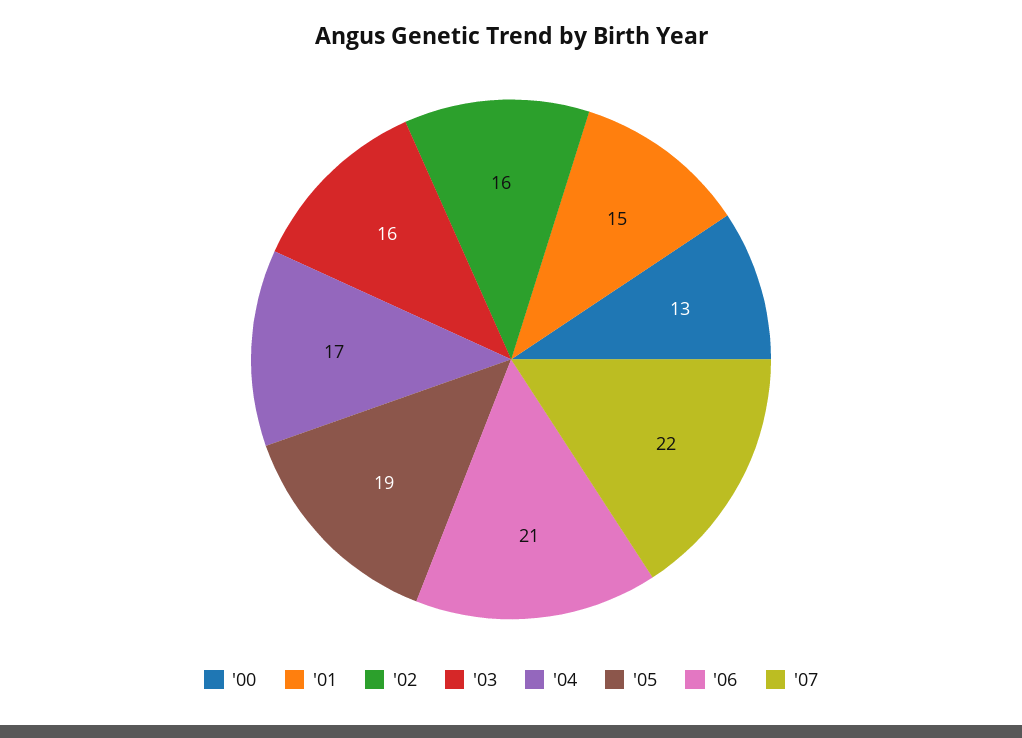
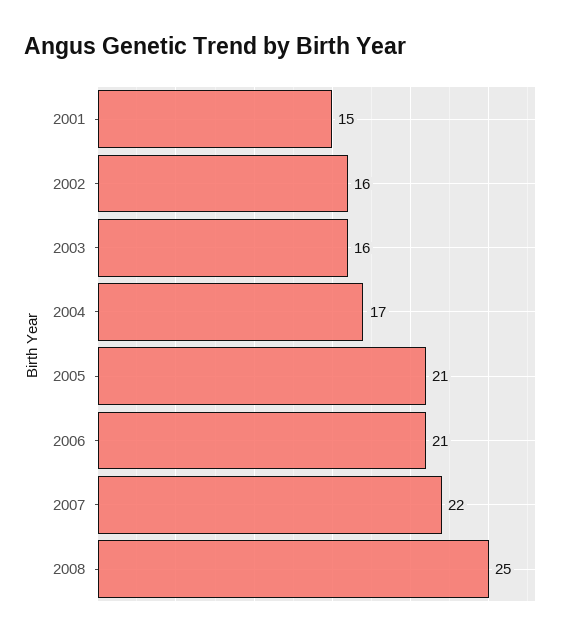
'00: 13 -> none
'05: 19 -> 21
2008: none -> 25

